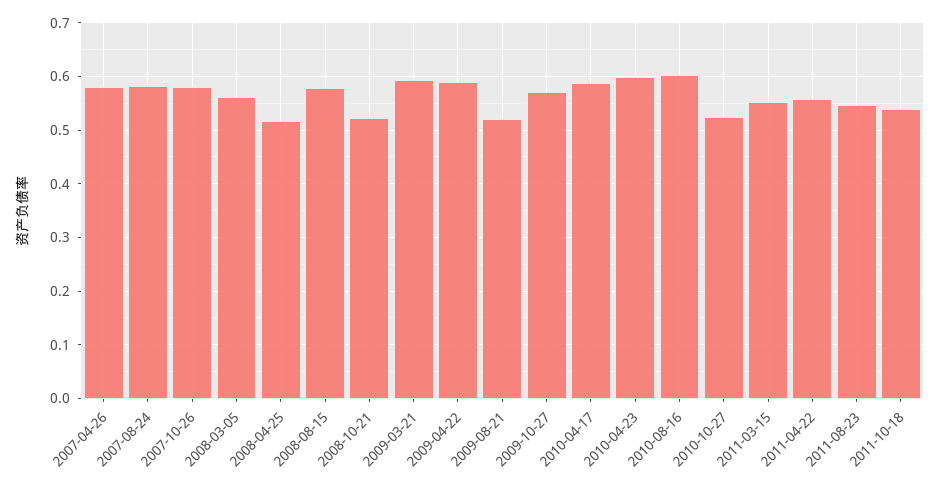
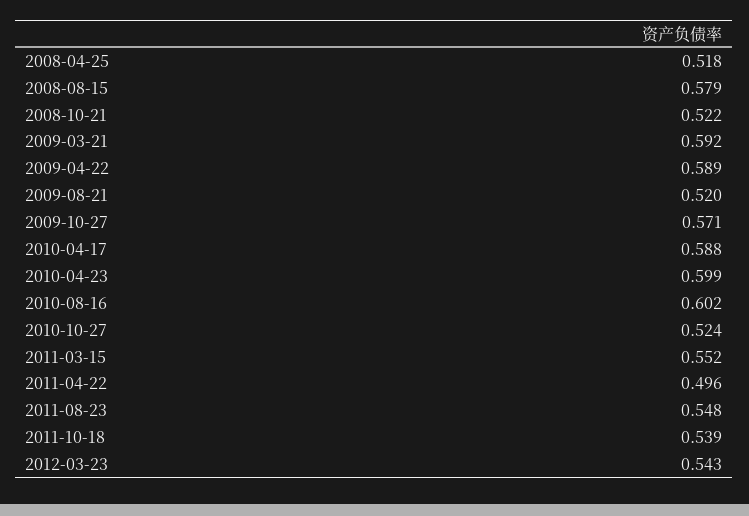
2007-04-26: 0.58 -> none
2007-08-24: 0.58 -> none
2007-10-26: 0.58 -> none
2008-03-05: 0.56 -> none
2011-04-22: 0.56 -> 0.496
2012-03-23: none -> 0.543

